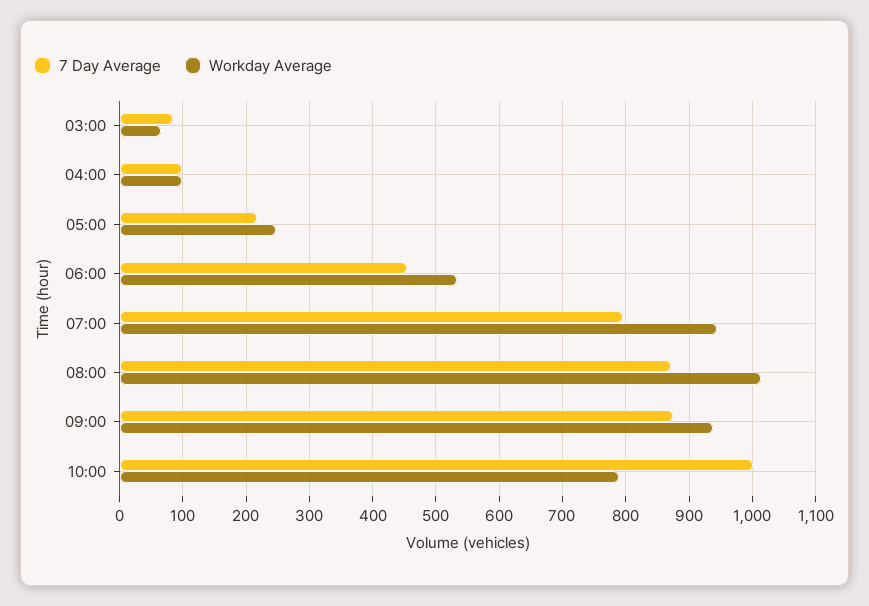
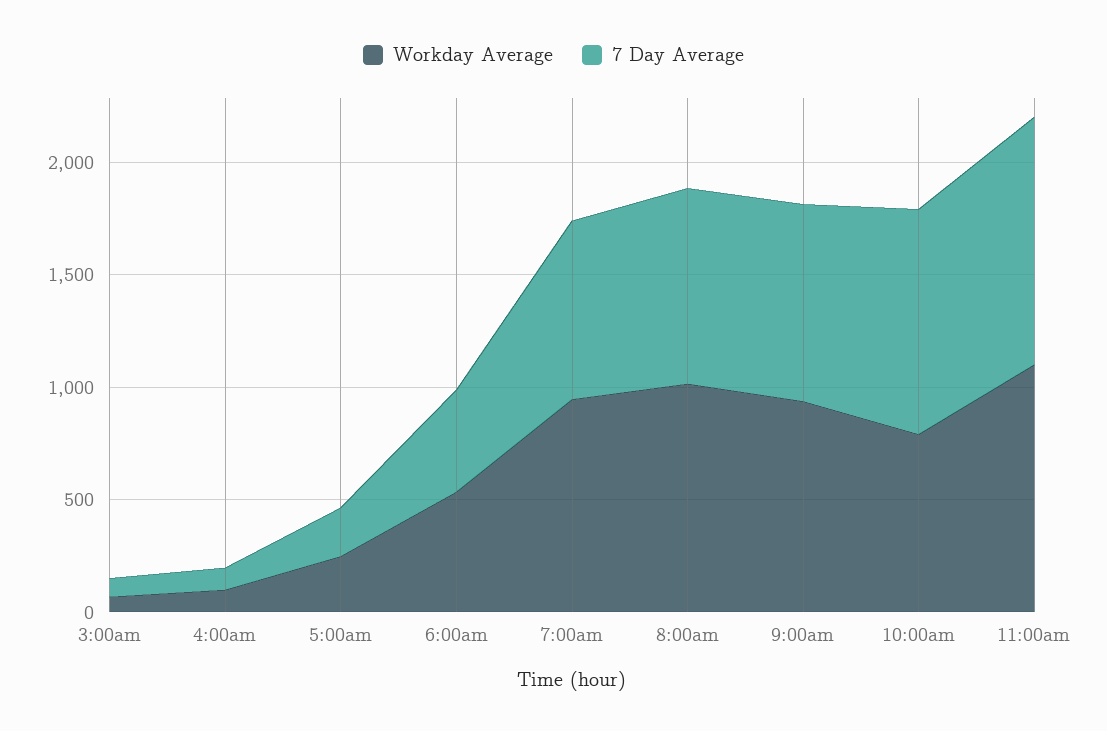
Workday Average, 11:00am: none -> 1100
7 Day Average, 11:00am: none -> 1100

